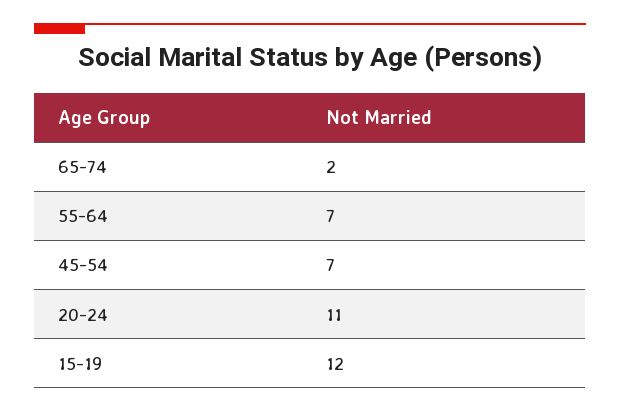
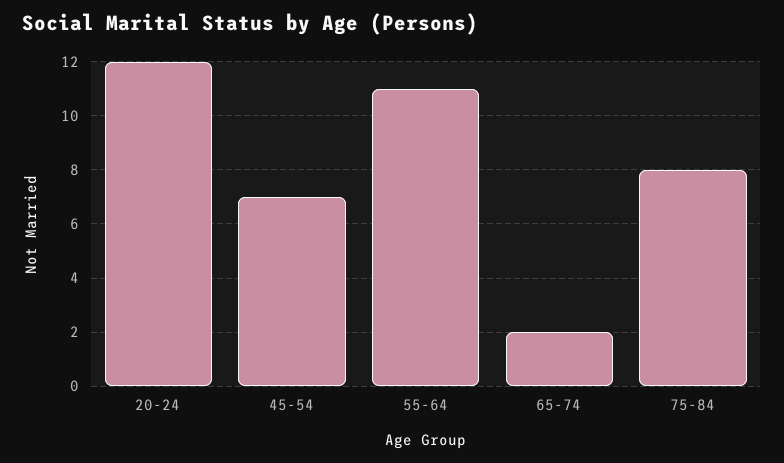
55-64: 7 -> 11
20-24: 11 -> 12
15-19: 12 -> none
75-84: none -> 8

